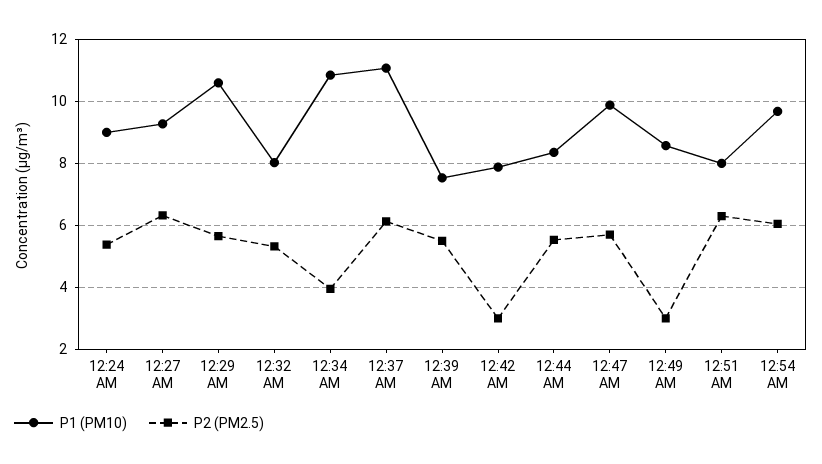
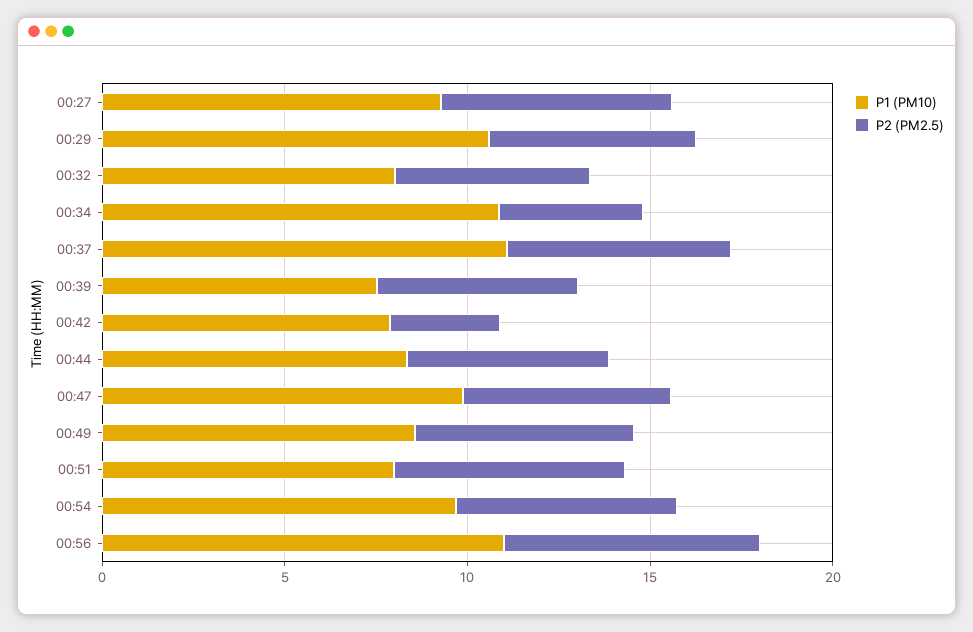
P1 (PM10), 12:24 AM: 9 -> none
P2 (PM2.5), 12:24 AM: 5.4 -> none
P2 (PM2.5), 12:49 AM: 3 -> 6
P1 (PM10), 00:56: none -> 11
P2 (PM2.5), 00:56: none -> 7

